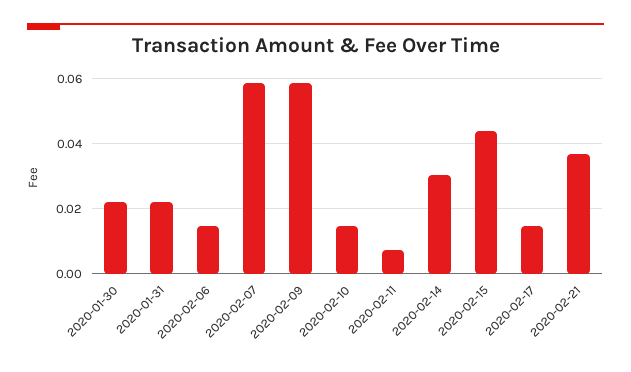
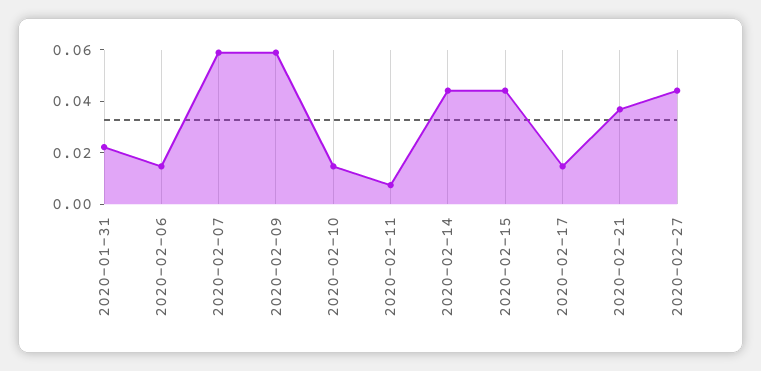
2020-01-30: 0.022 -> none
2020-02-14: 0.03 -> 0.045
2020-02-27: none -> 0.045

